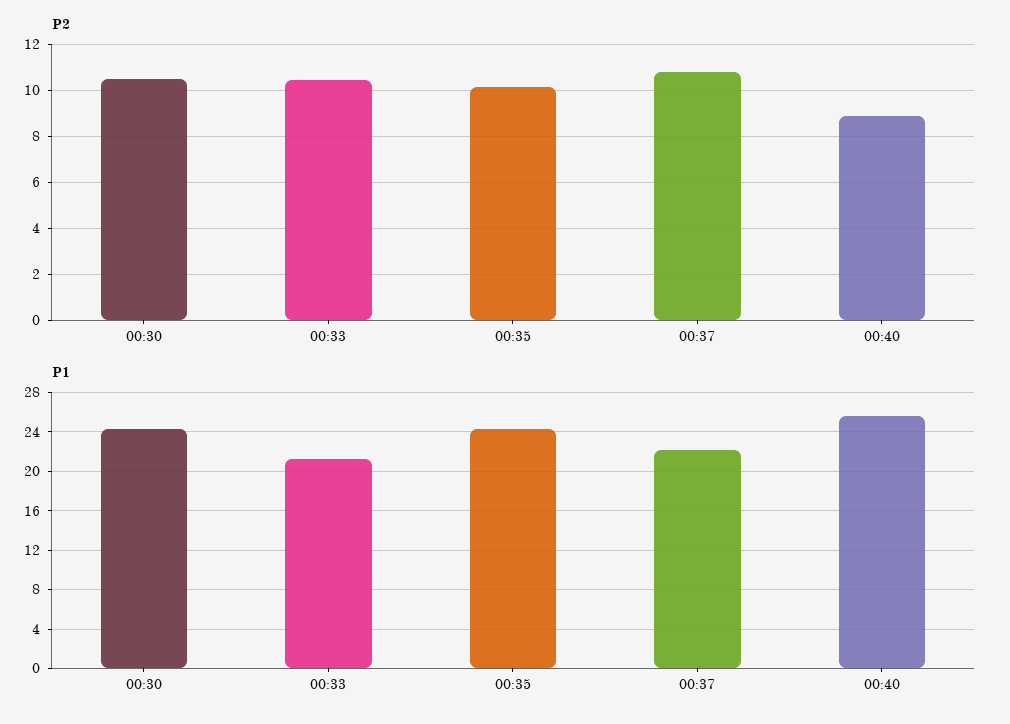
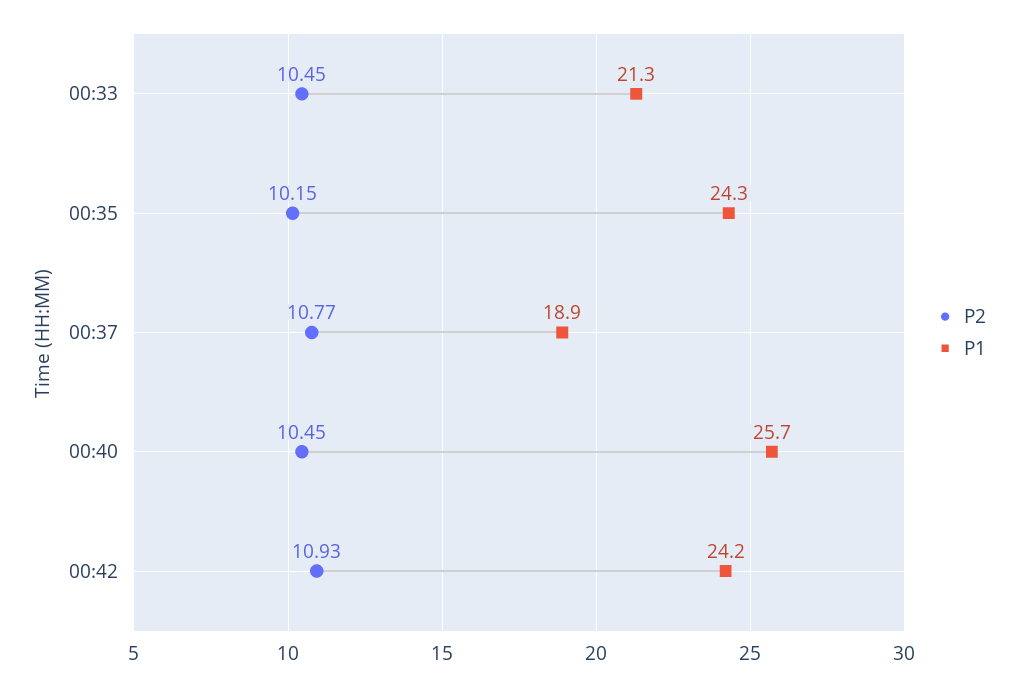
P2, 00:30: 10.5 -> none
P2, 00:40: 9 -> 10.45
P1, 00:30: 24 -> none
P1, 00:37: 22 -> 18.9
P2, 00:42: none -> 10.93
P1, 00:42: none -> 24.2

